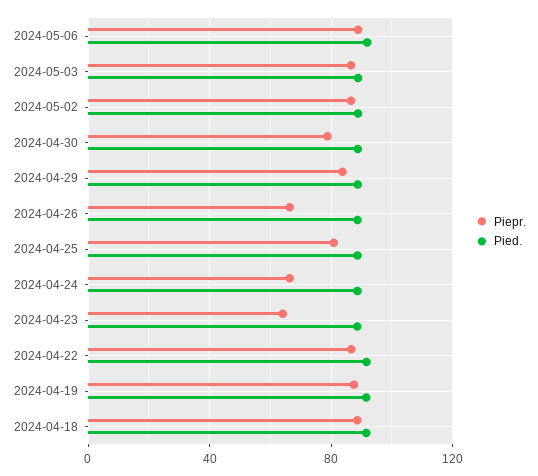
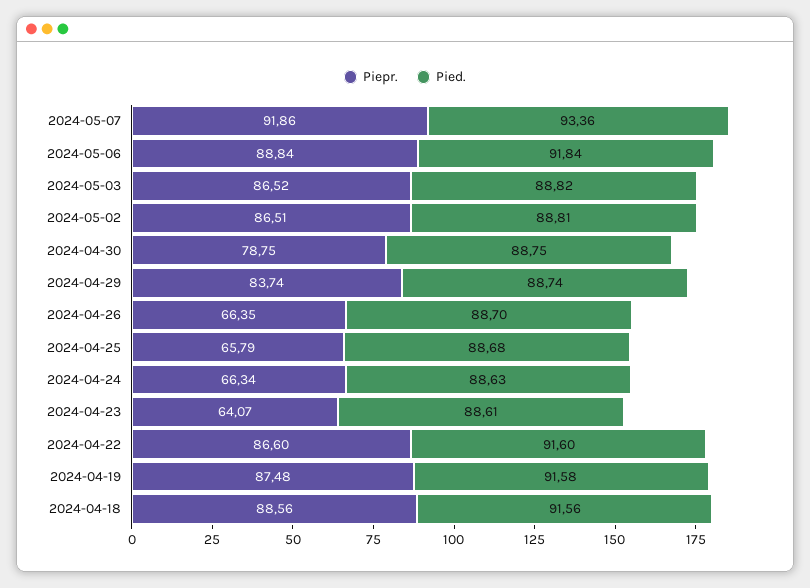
Piepr., 2024-04-25: 80 -> 65.79
Piepr., 2024-05-07: none -> 91.86
Pied., 2024-05-07: none -> 93.36

